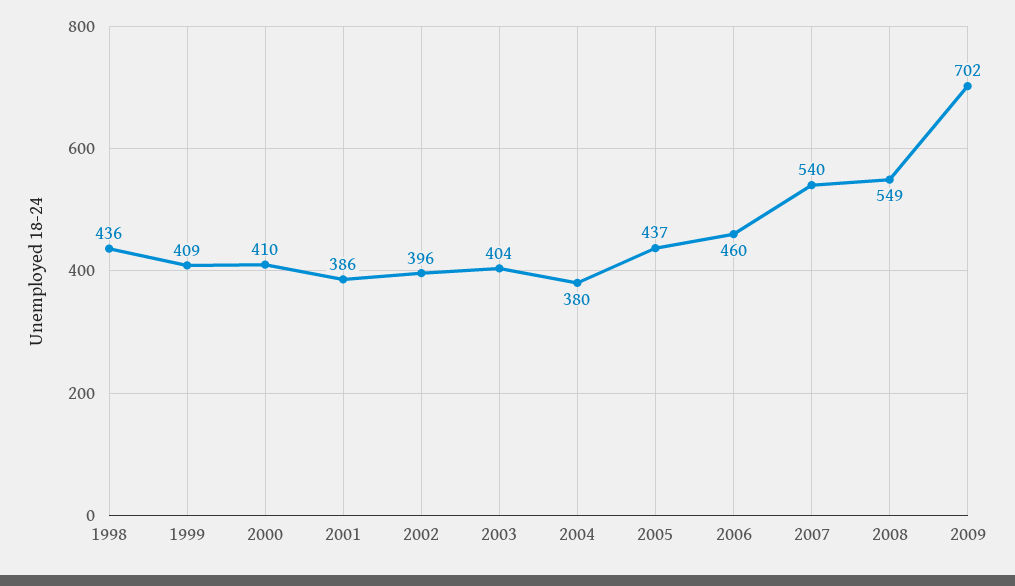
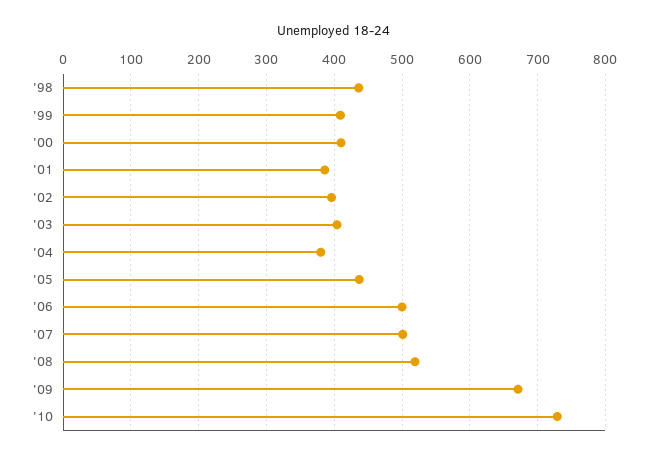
2006: 460 -> 500
2007: 540 -> 500
2008: 549 -> 520
2009: 702 -> 670
'10: none -> 730

